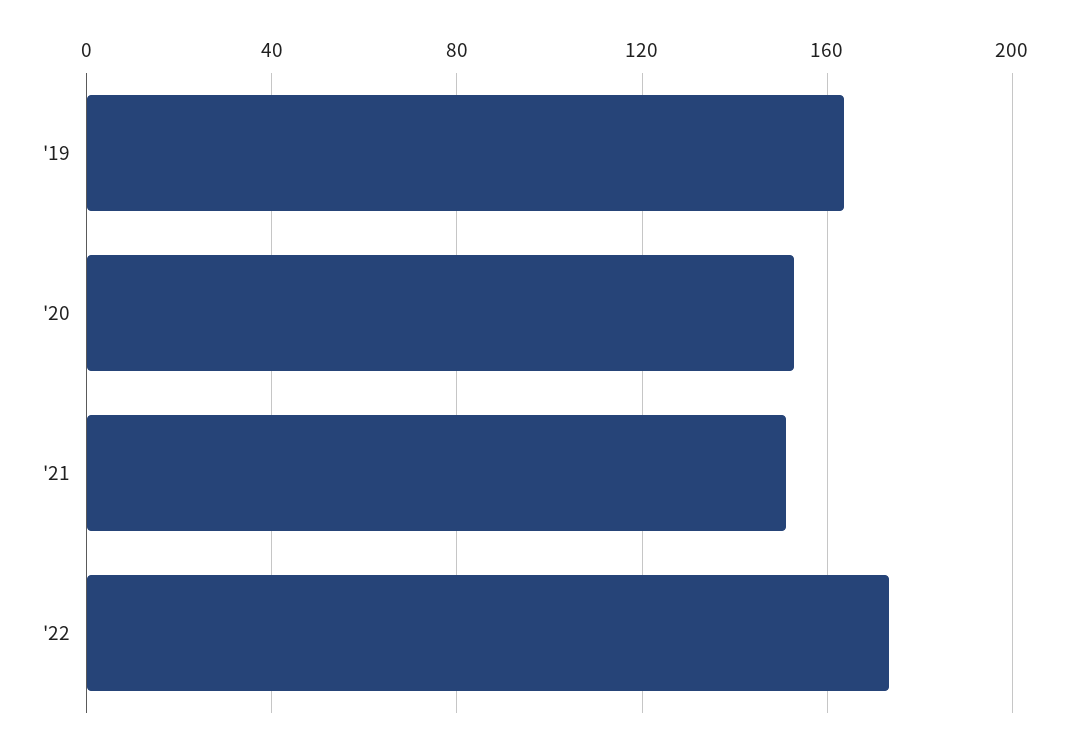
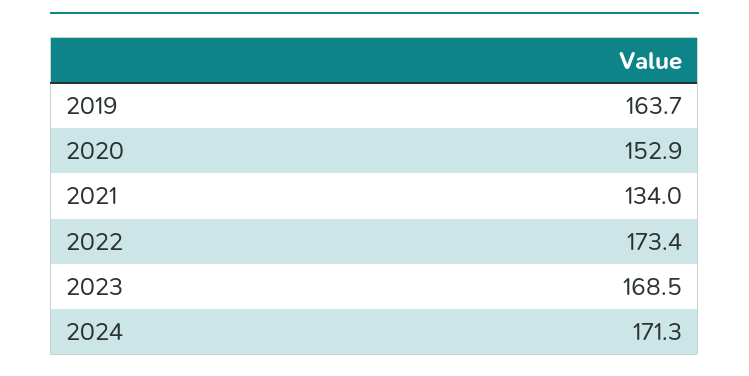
'21: 150 -> 134
2023: none -> 168.5
2024: none -> 171.3

